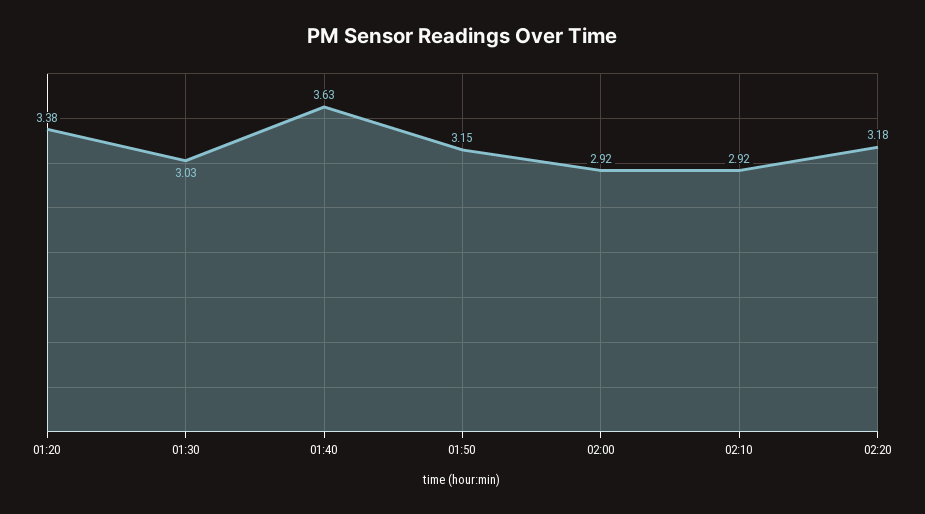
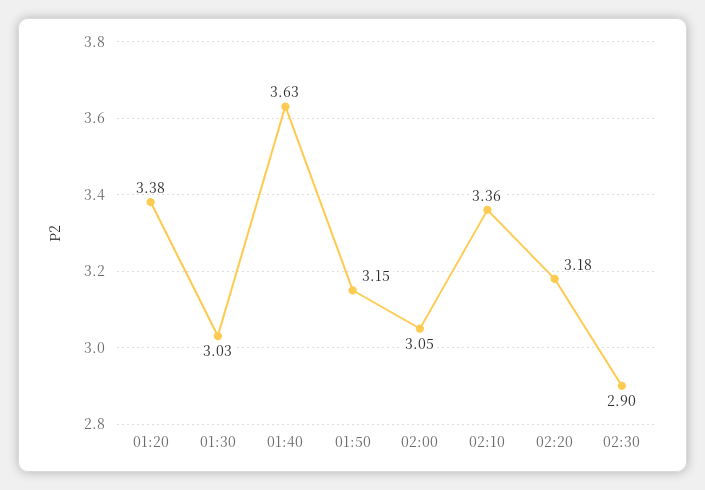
02:00: 2.92 -> 3.05
02:10: 2.92 -> 3.36
02:30: none -> 2.9

